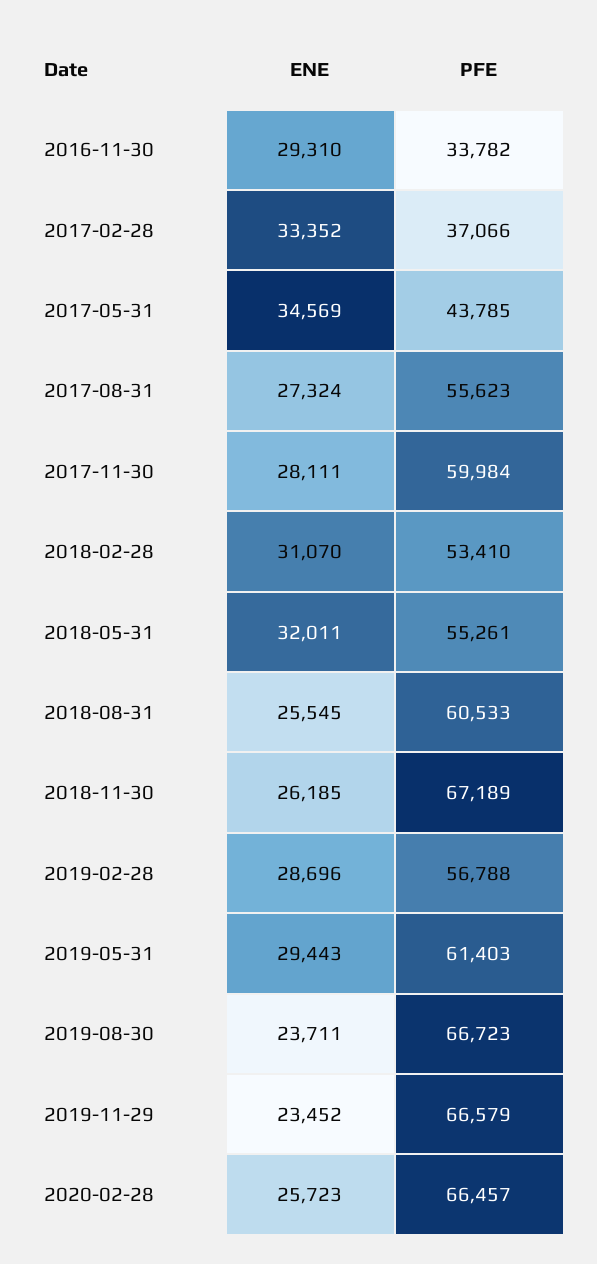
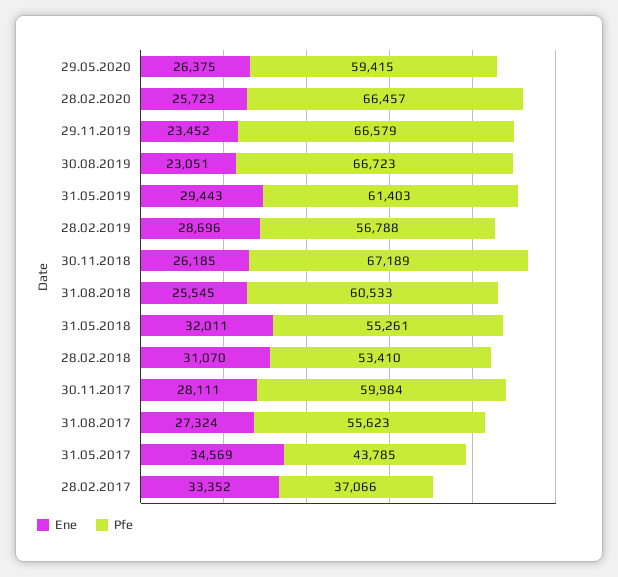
ENE, 2016-11-30: 29310 -> none
PFE, 2016-11-30: 33782 -> none
ENE, 2019-08-30: 23711 -> 23051
ENE, 29.05.2020: none -> 26375
PFE, 29.05.2020: none -> 59415

